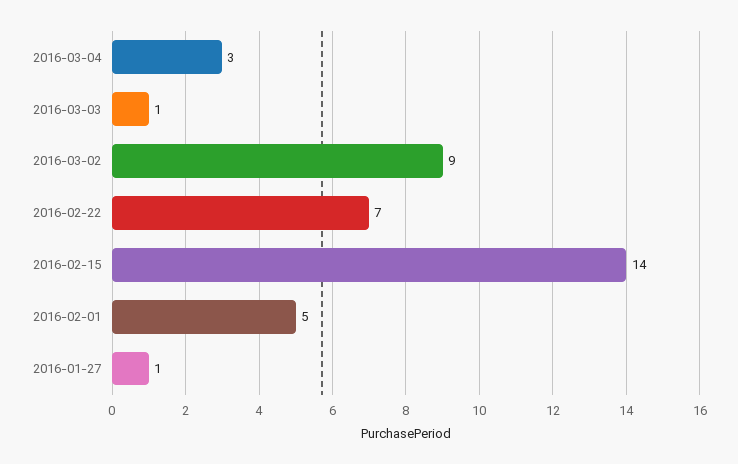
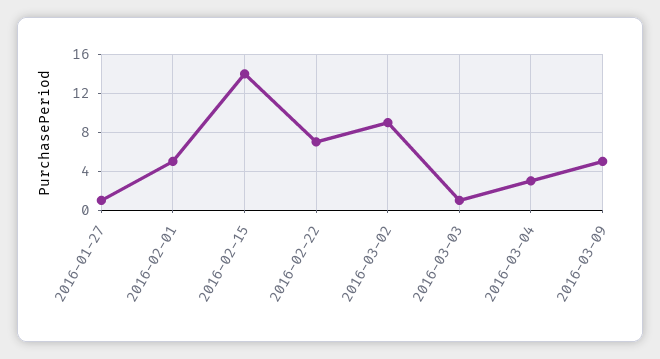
2016-03-09: none -> 5

